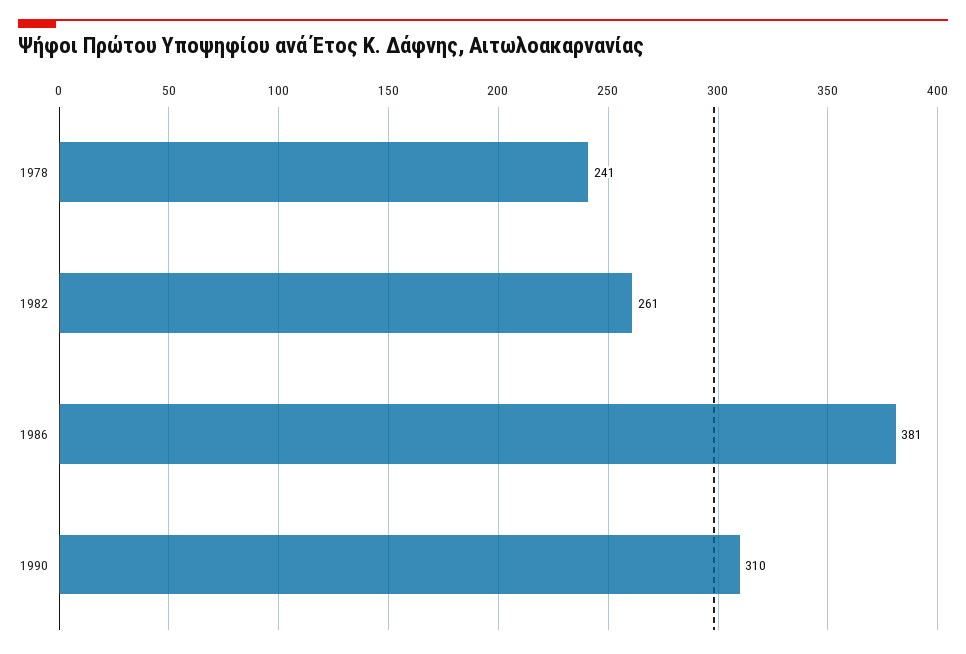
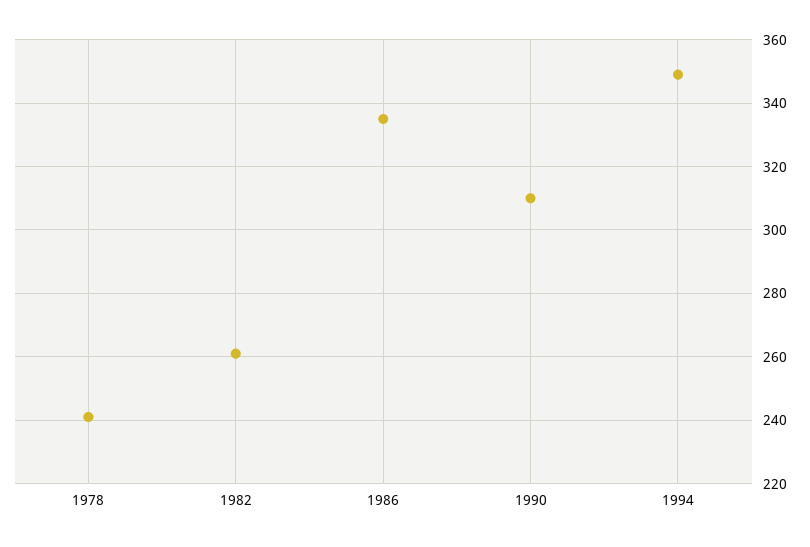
1986: 381 -> 335
1994: none -> 350

